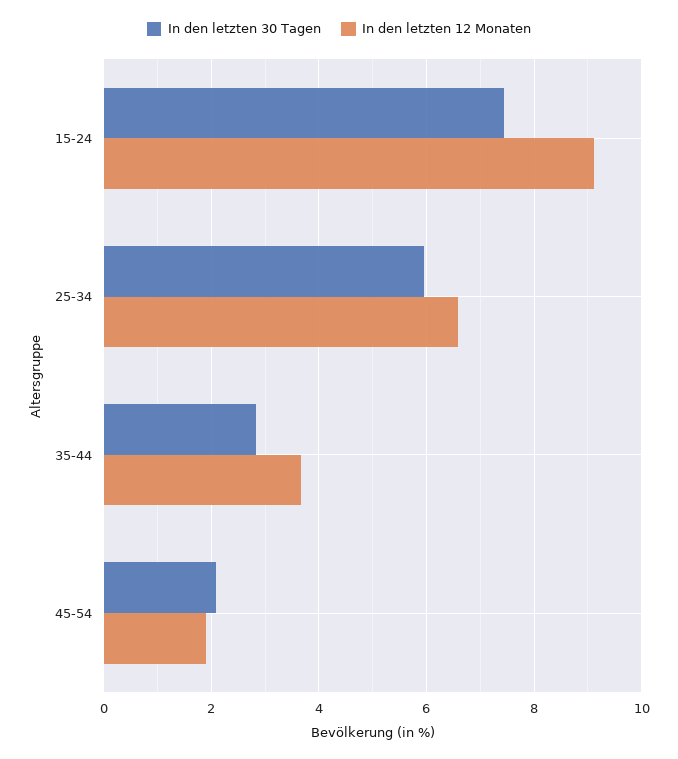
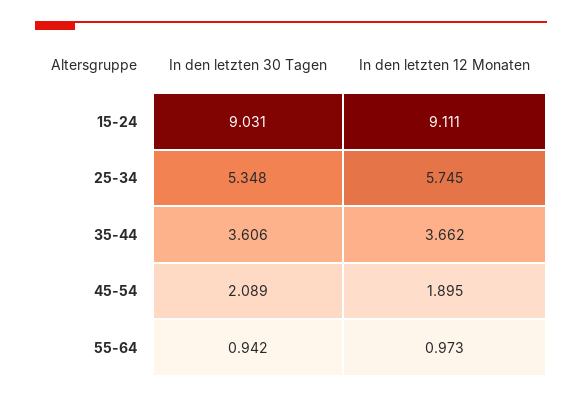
In den letzten 30 Tagen, 15-24: 7.4 -> 9.031
In den letzten 30 Tagen, 25-34: 6 -> 5.348
In den letzten 12 Monaten, 25-34: 6.6 -> 5.745
In den letzten 30 Tagen, 35-44: 2.8 -> 3.606
In den letzten 30 Tagen, 55-64: none -> 0.942
In den letzten 12 Monaten, 55-64: none -> 0.973

